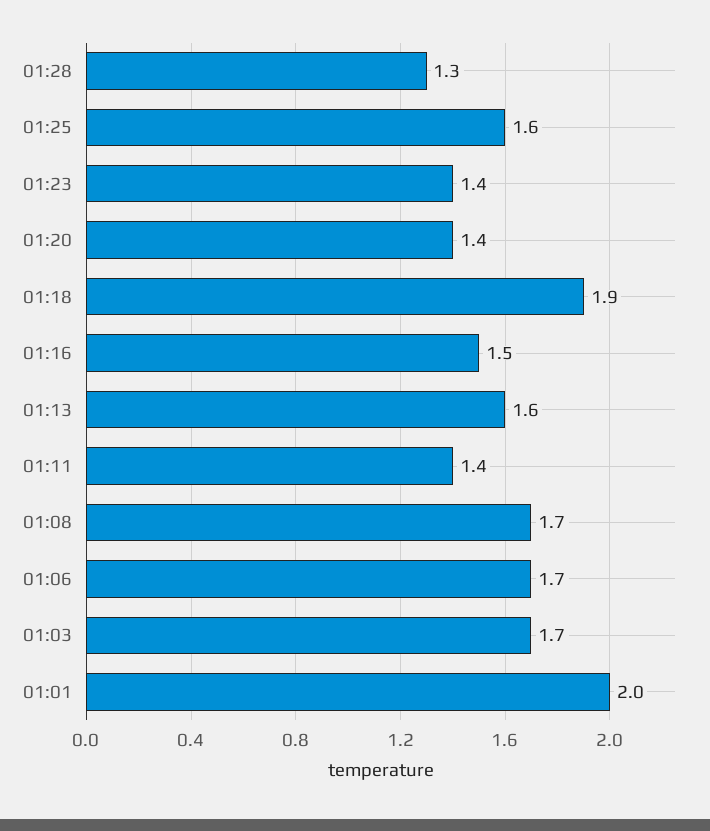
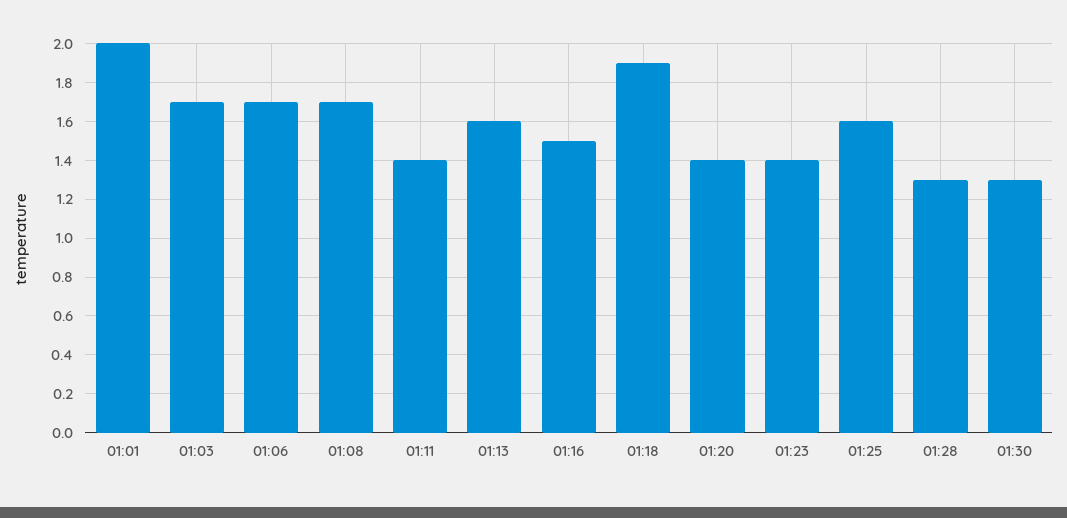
01:30: none -> 1.3

